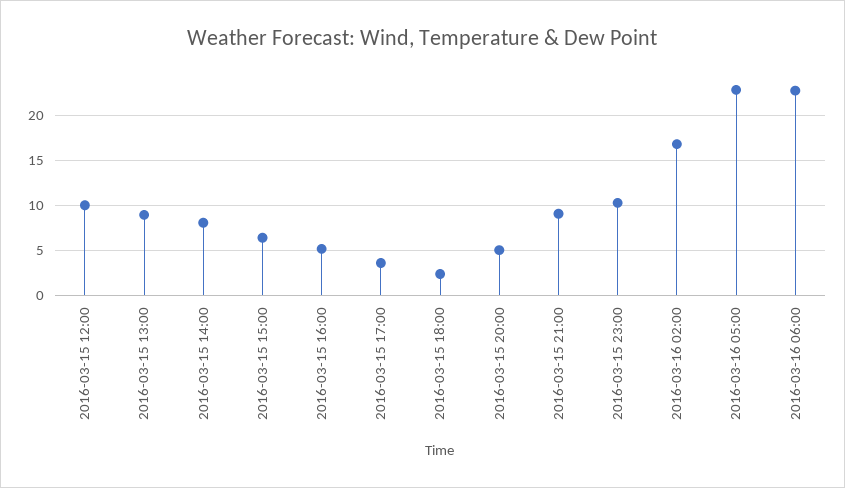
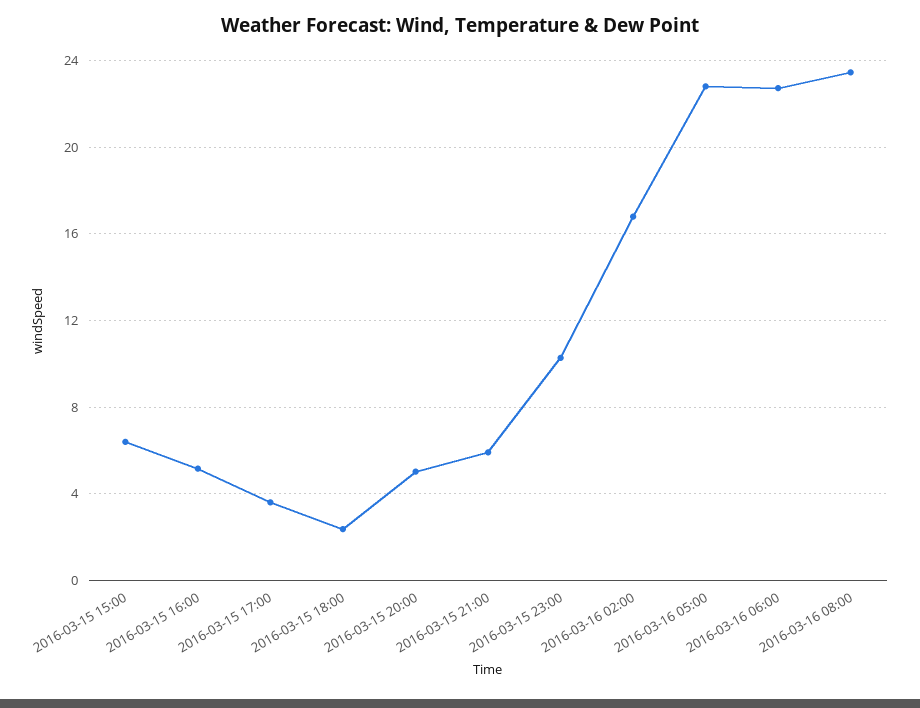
2016-03-15 12:00: 10 -> none
2016-03-15 13:00: 9 -> none
2016-03-15 14:00: 8 -> none
2016-03-15 21:00: 9 -> 6
2016-03-16 08:00: none -> 23.5

